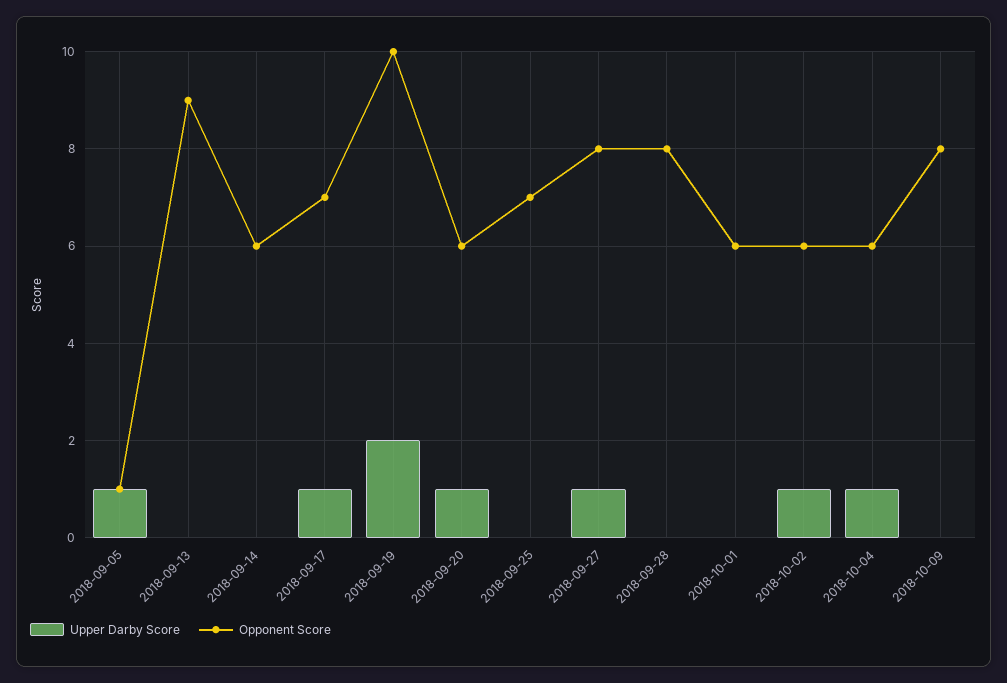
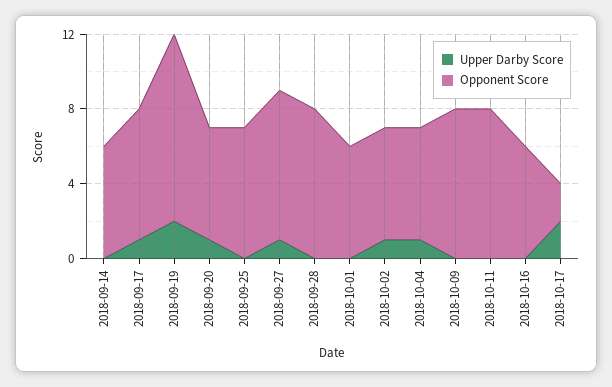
Upper Darby Score, 2018-09-05: 1 -> none
Opponent Score, 2018-09-05: 1 -> none
Upper Darby Score, 2018-09-13: 0 -> none
Opponent Score, 2018-09-13: 9 -> none
Upper Darby Score, 2018-10-11: none -> 0
Opponent Score, 2018-10-11: none -> 8
Upper Darby Score, 2018-10-16: none -> 0
Opponent Score, 2018-10-16: none -> 6
Upper Darby Score, 2018-10-17: none -> 2
Opponent Score, 2018-10-17: none -> 2

